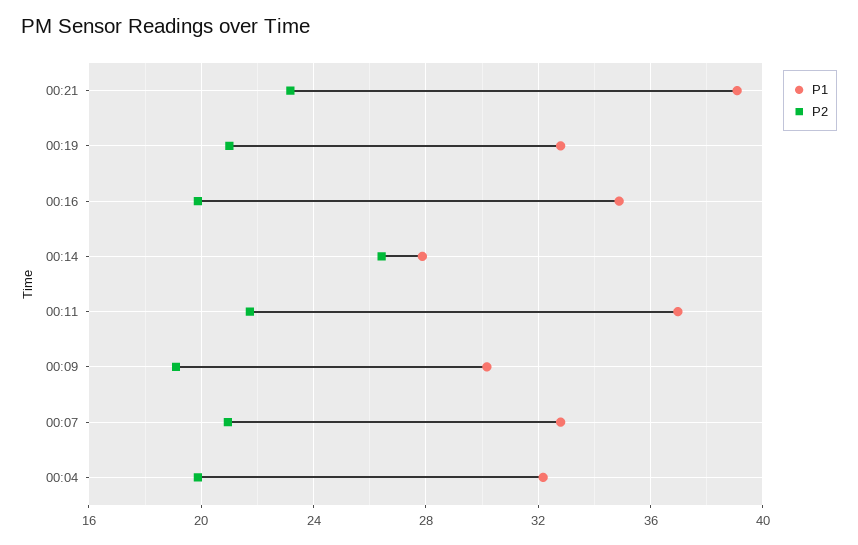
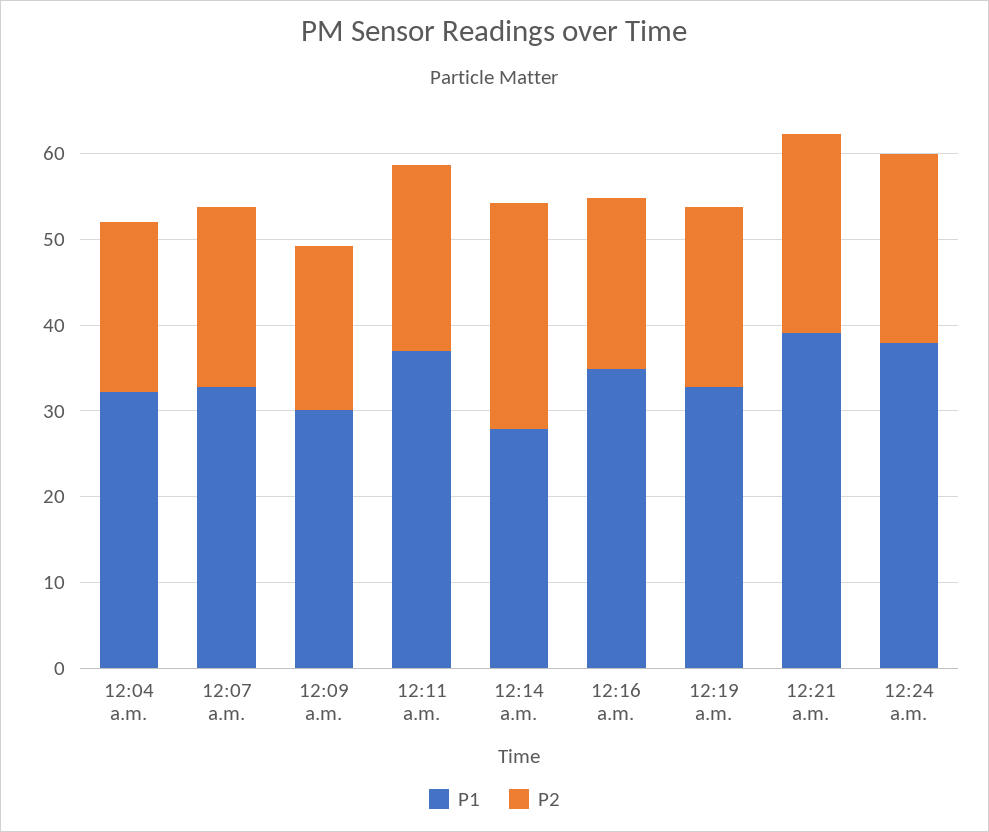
P1, 12:24 a.m.: none -> 38
P2, 12:24 a.m.: none -> 22

